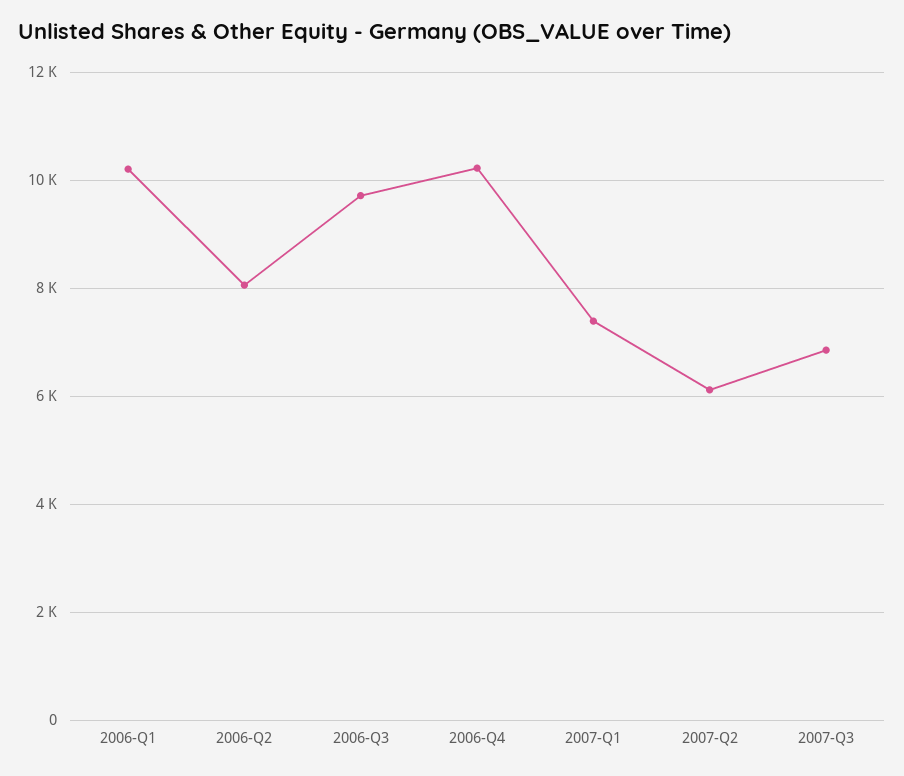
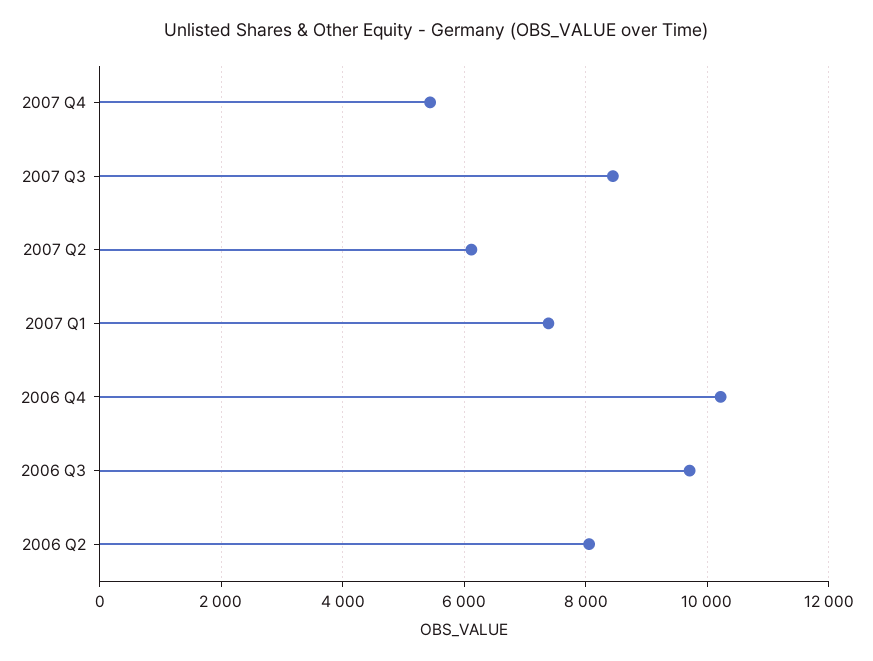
2006-Q1: 10200 -> none
2007-Q3: 6800 -> 8400
2007 Q4: none -> 5400

